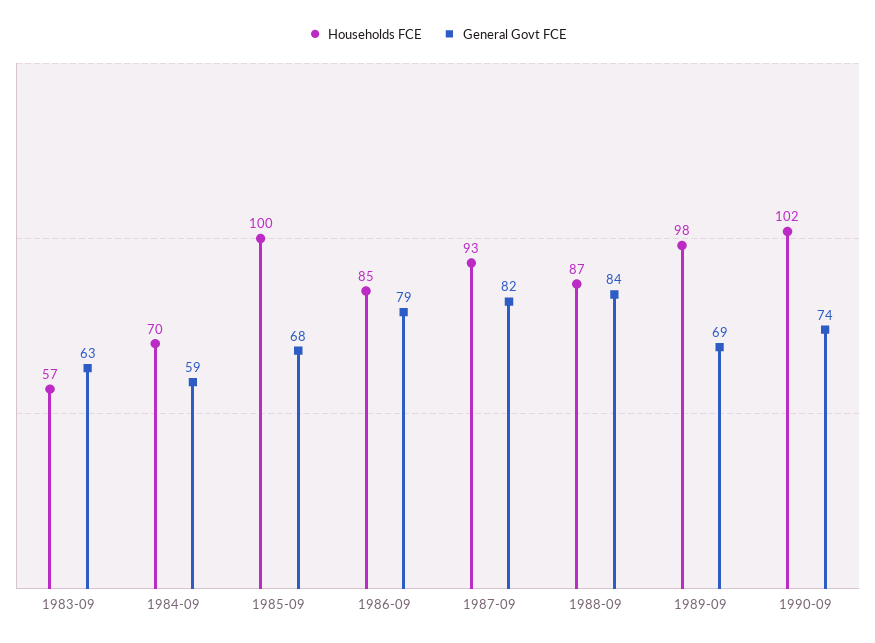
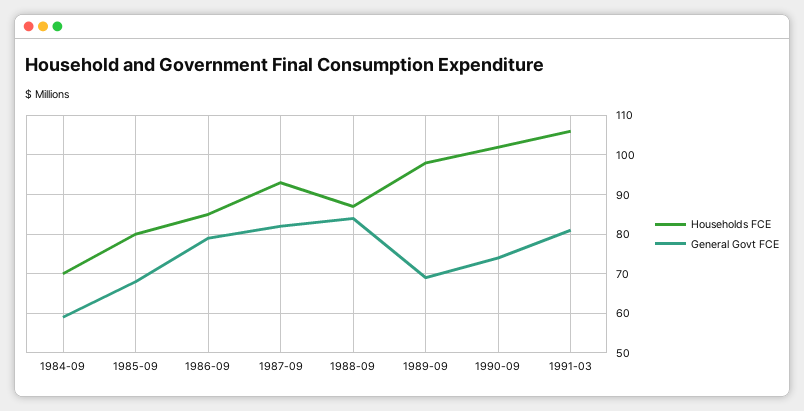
Households FCE, 1983-09: 57 -> none
General Govt FCE, 1983-09: 63 -> none
Households FCE, 1985-09: 100 -> 80
Households FCE, 1991-03: none -> 105
General Govt FCE, 1991-03: none -> 80

